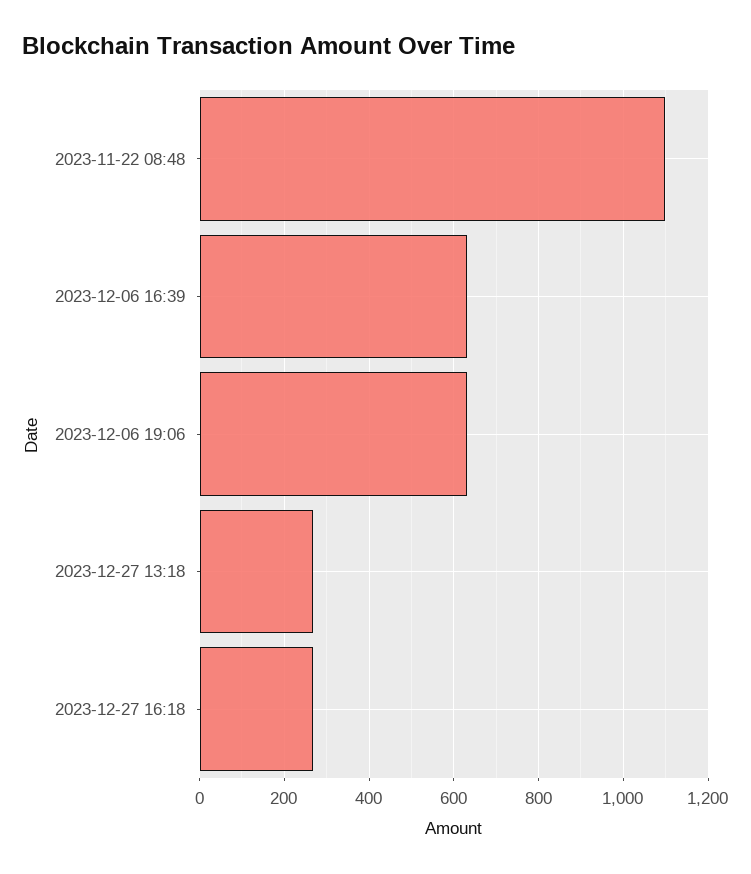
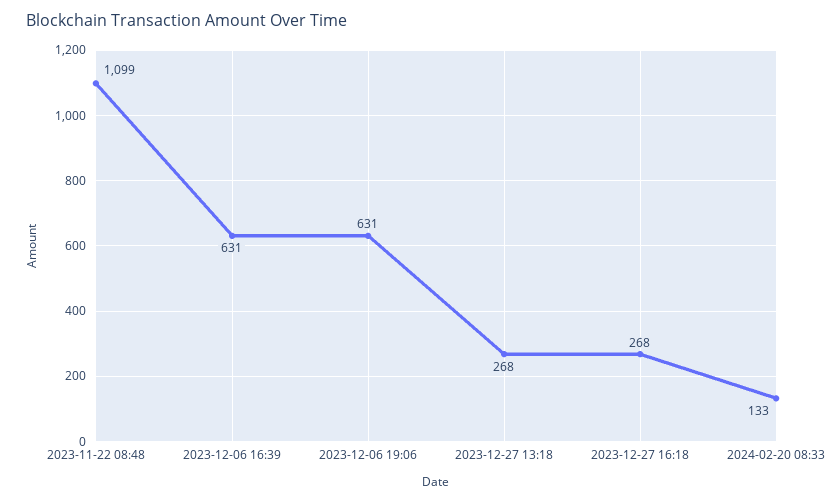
2024-02-20 08:33: none -> 133

